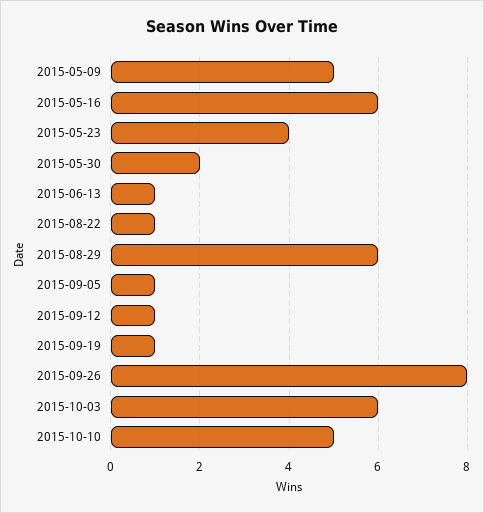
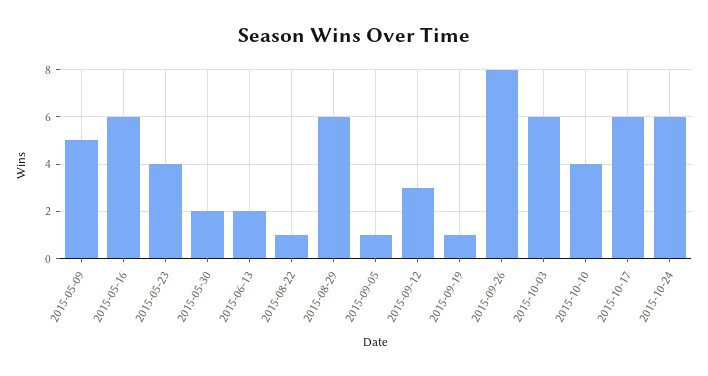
2015-06-13: 1 -> 2
2015-09-12: 1 -> 3
2015-10-10: 5 -> 4
2015-10-17: none -> 6
2015-10-24: none -> 6

